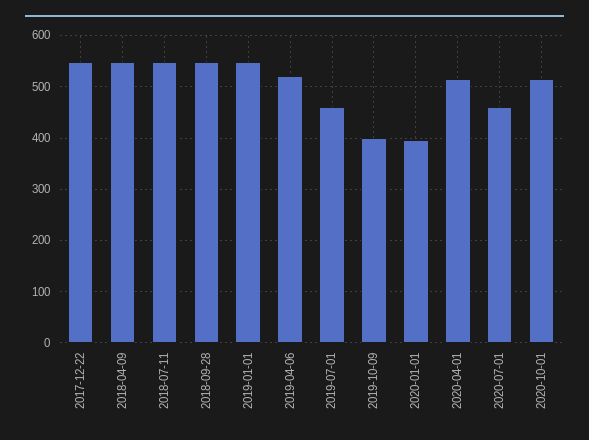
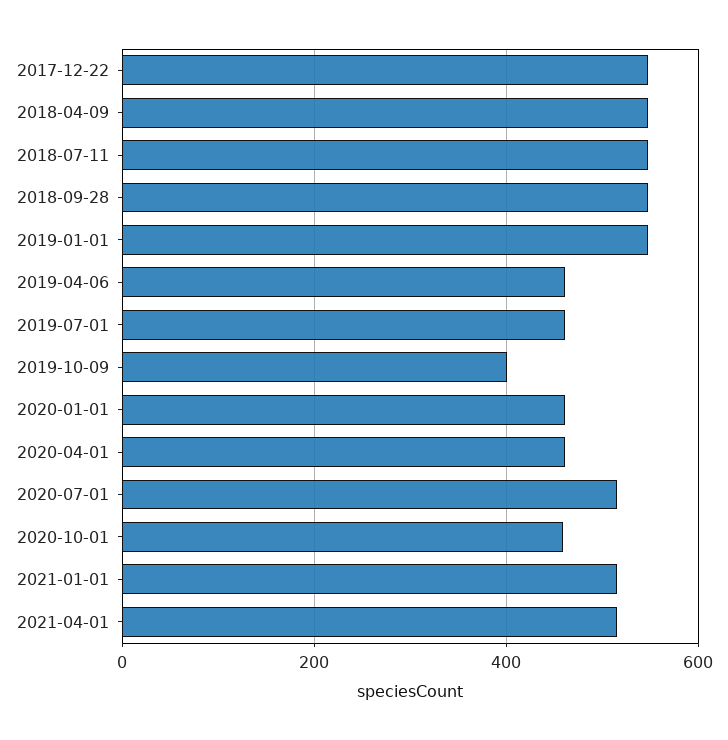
2019-04-06: 520 -> 460
2020-01-01: 400 -> 460
2020-04-01: 520 -> 460
2020-07-01: 460 -> 520
2020-10-01: 520 -> 460
2021-01-01: none -> 520
2021-04-01: none -> 520

